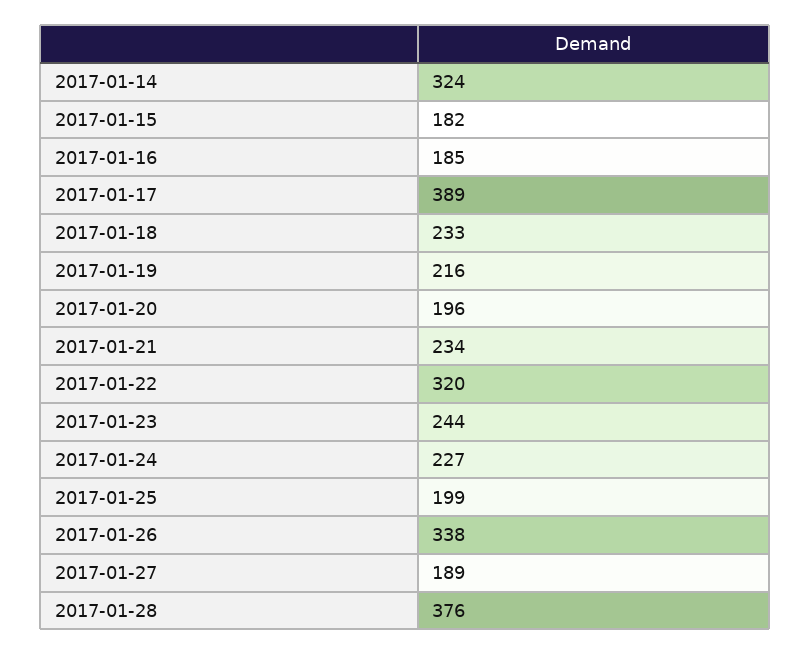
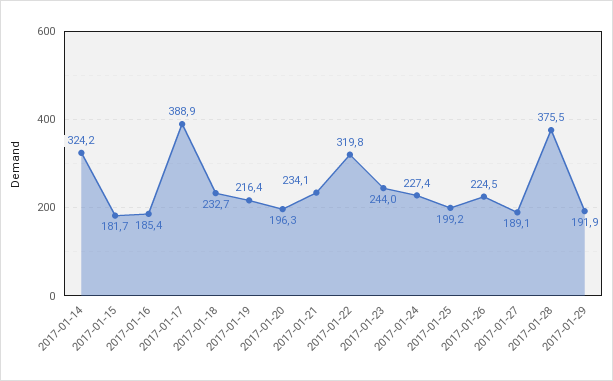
2017-01-26: 338 -> 224.5
2017-01-29: none -> 191.9

